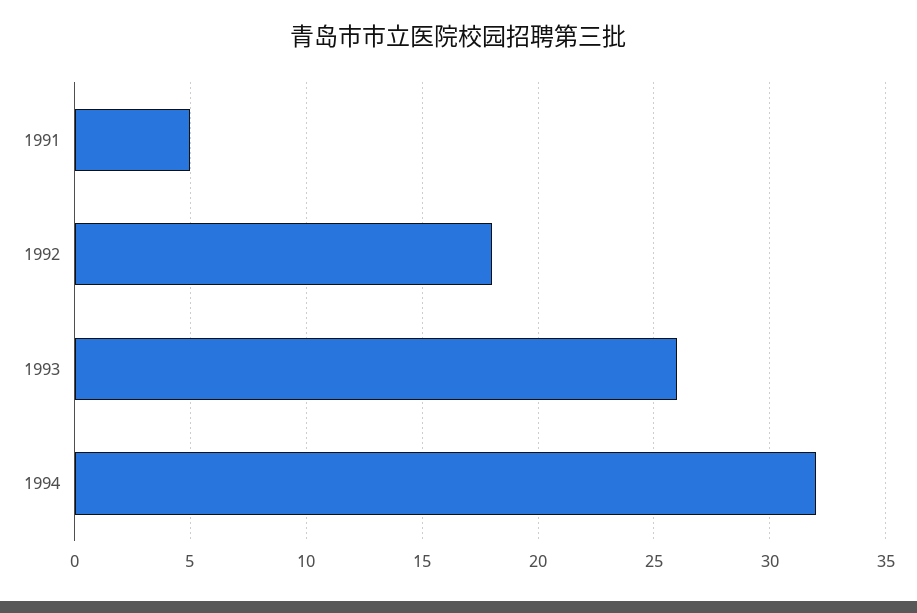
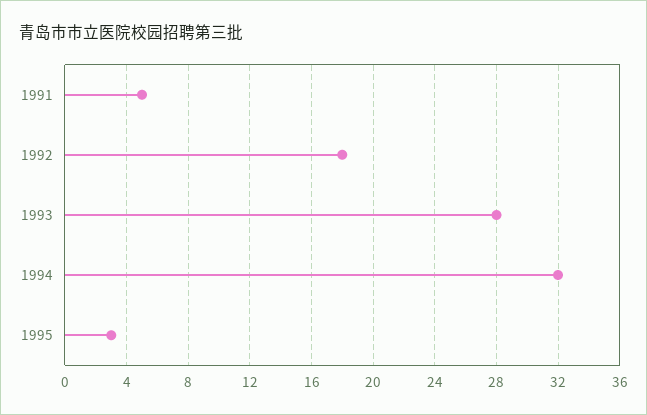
1993: 26 -> 28
1995: none -> 3

